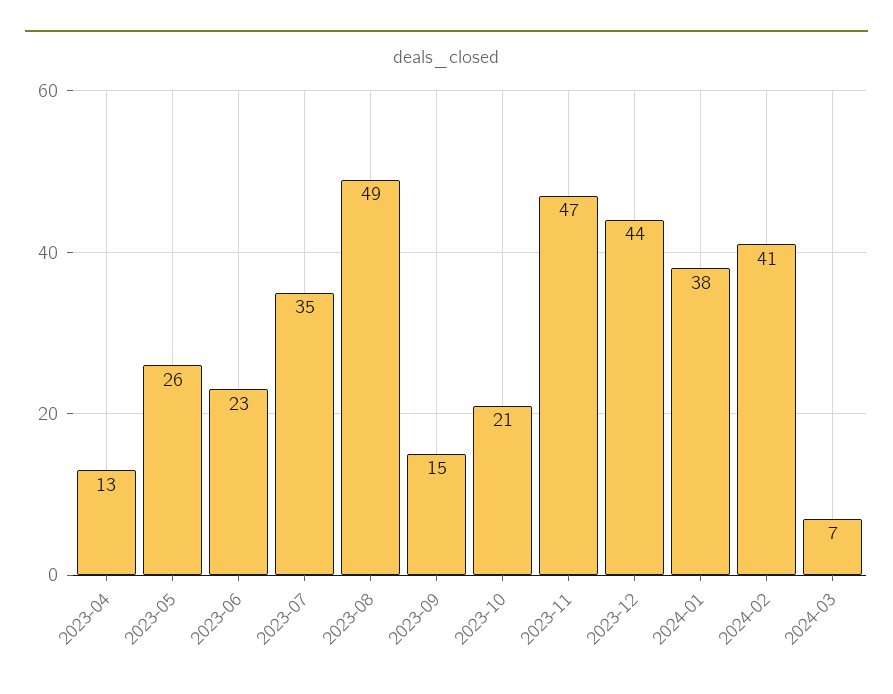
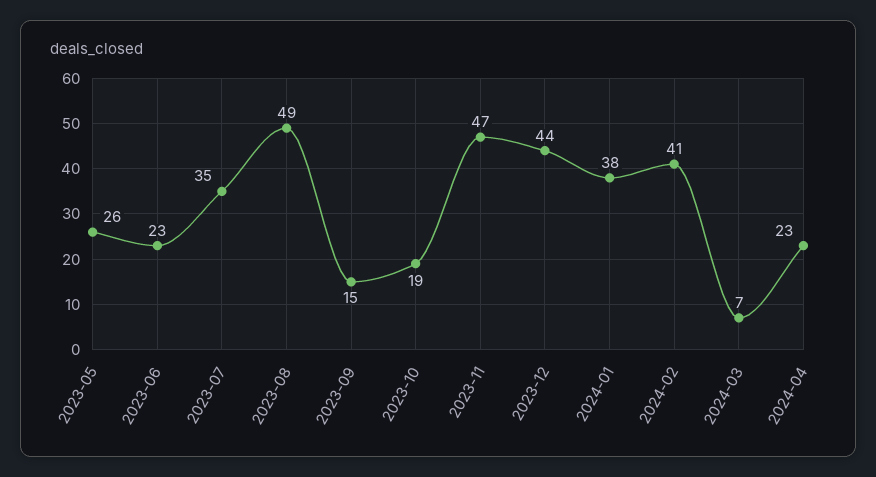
2023-04: 13 -> none
2023-10: 21 -> 19
2024-04: none -> 23

